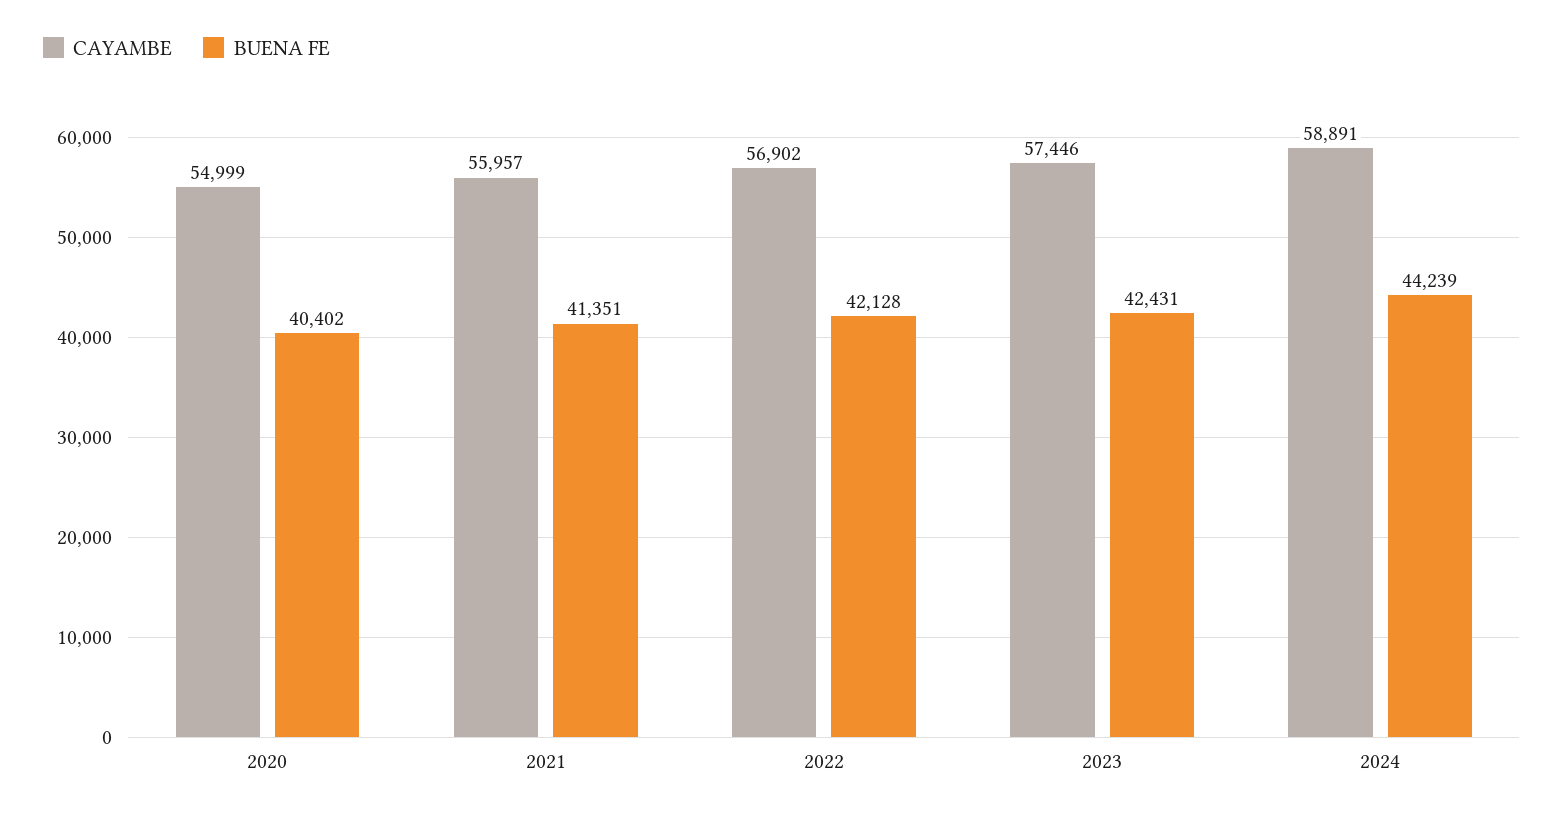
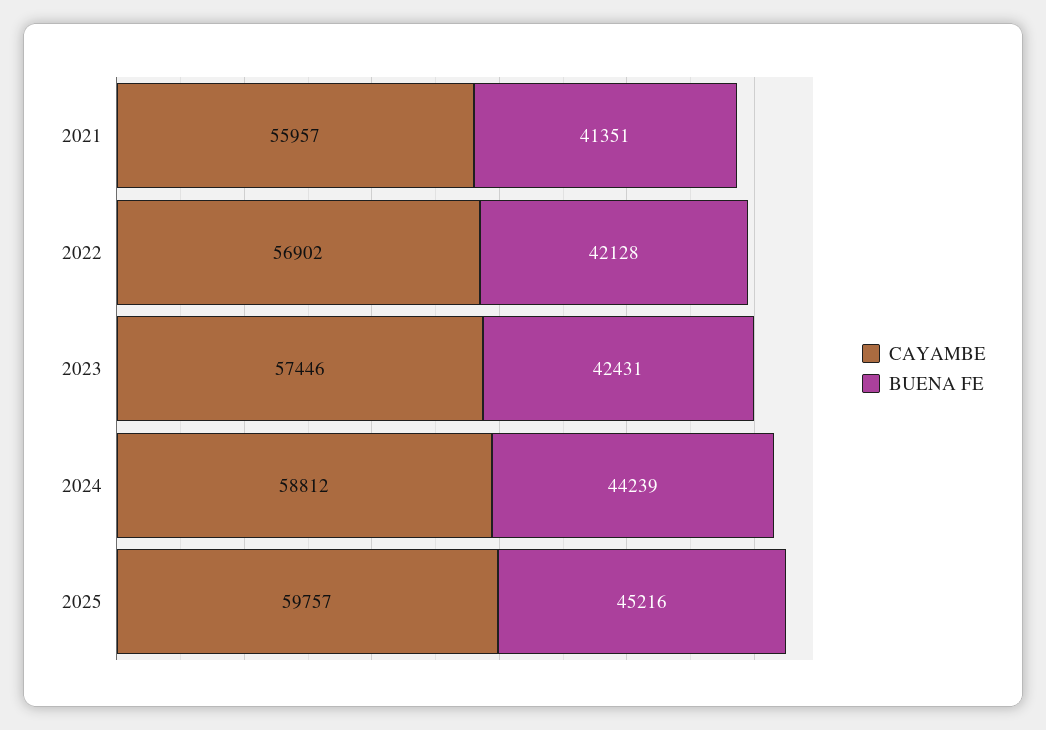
CAYAMBE, 2020: 54999 -> none
BUENA FE, 2020: 40402 -> none
CAYAMBE, 2024: 58891 -> 58812
CAYAMBE, 2025: none -> 59757
BUENA FE, 2025: none -> 45216

